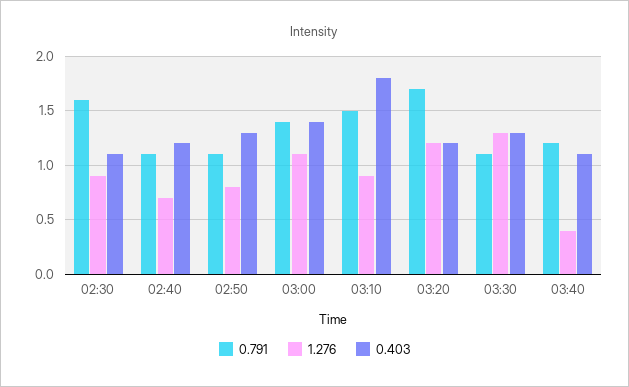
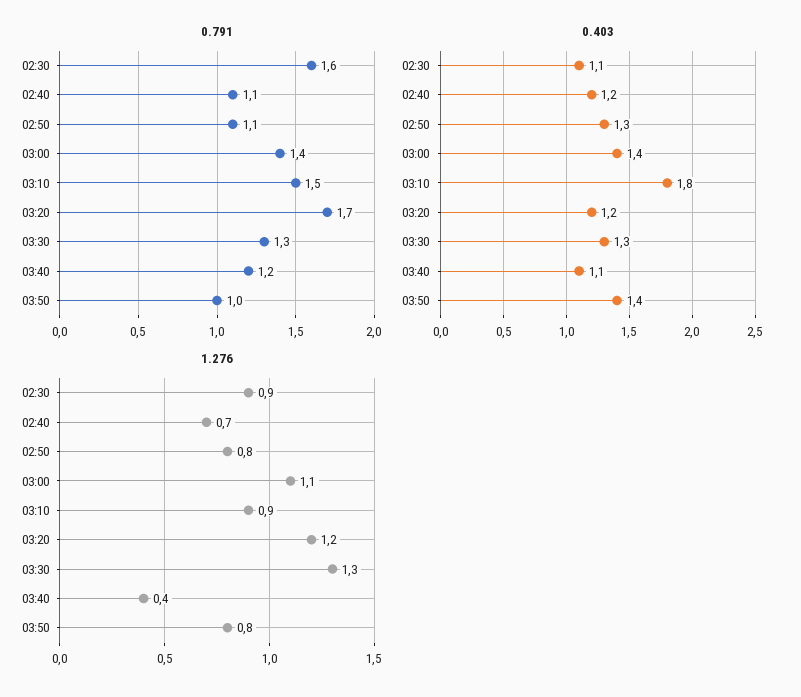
0.791, 03:30: 1.1 -> 1.3
0.791, 03:50: none -> 1
0.403, 03:50: none -> 1.4
1.276, 03:50: none -> 0.8

